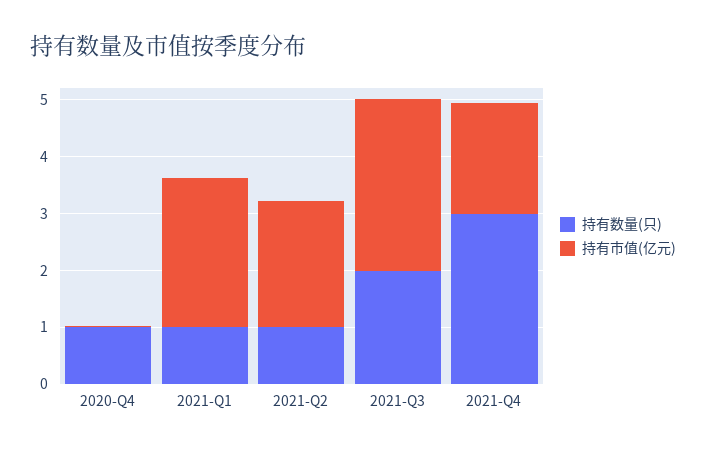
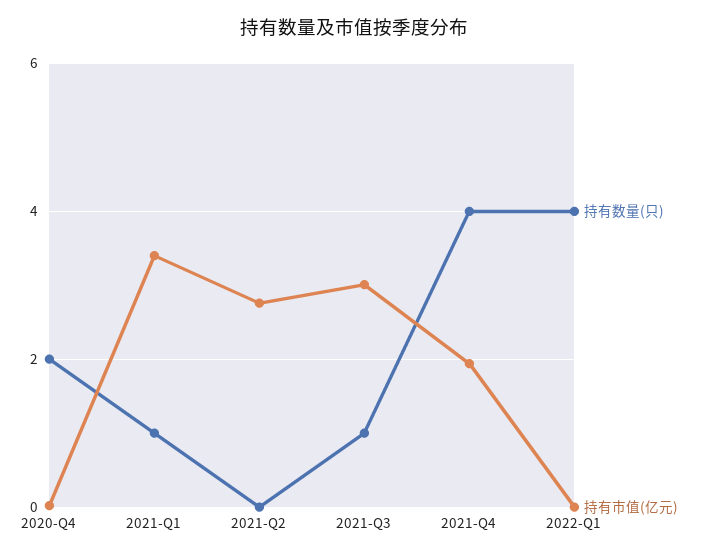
持有数量(只), 2020-Q4: 1 -> 2
持有市值(亿元), 2021-Q1: 2.6 -> 3.4
持有数量(只), 2021-Q2: 1 -> 0
持有市值(亿元), 2021-Q2: 2.2 -> 2.8
持有数量(只), 2021-Q3: 2 -> 1
持有数量(只), 2021-Q4: 3 -> 4
持有数量(只), 2022-Q1: none -> 4
持有市值(亿元), 2022-Q1: none -> 0

